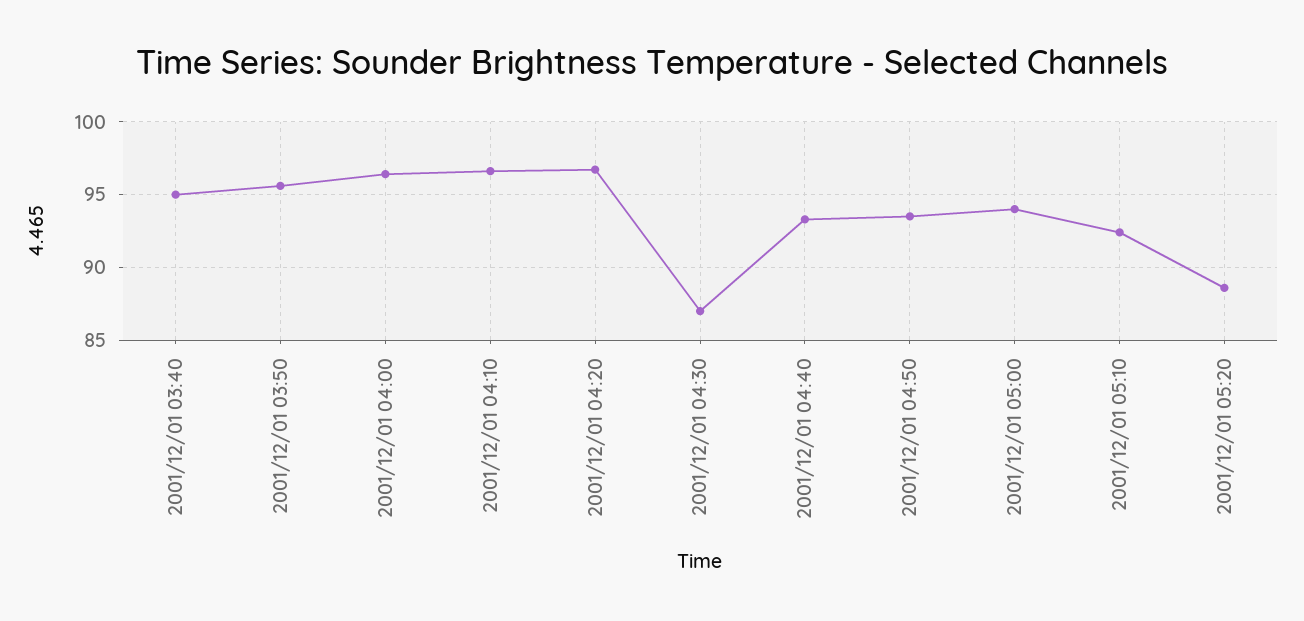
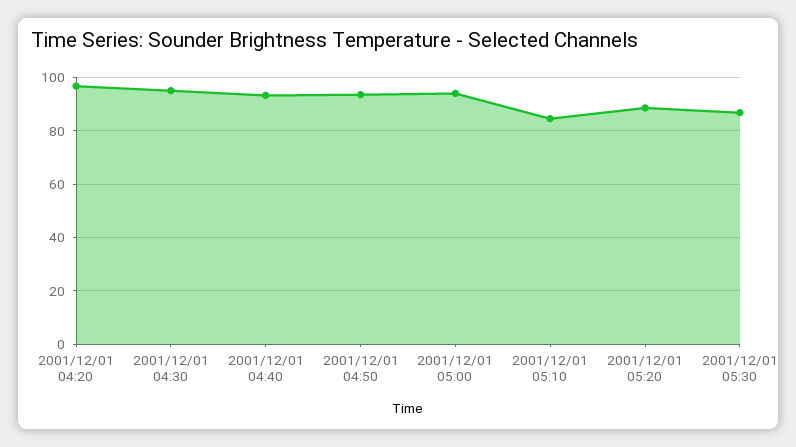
2001/12/01 03:40: 95 -> none
2001/12/01 03:50: 95.5 -> none
2001/12/01 04:00: 96.5 -> none
2001/12/01 04:10: 96.5 -> none
2001/12/01 04:30: 87 -> 95
2001/12/01 05:10: 92.5 -> 85
2001/12/01 05:30: none -> 87.5

